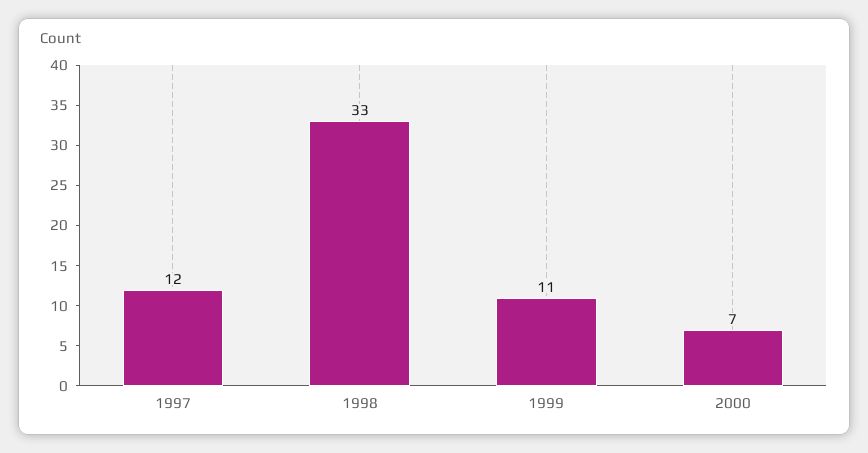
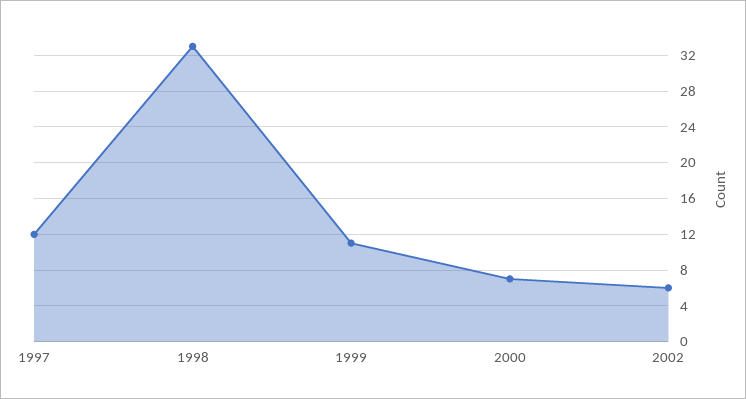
2002: none -> 6

